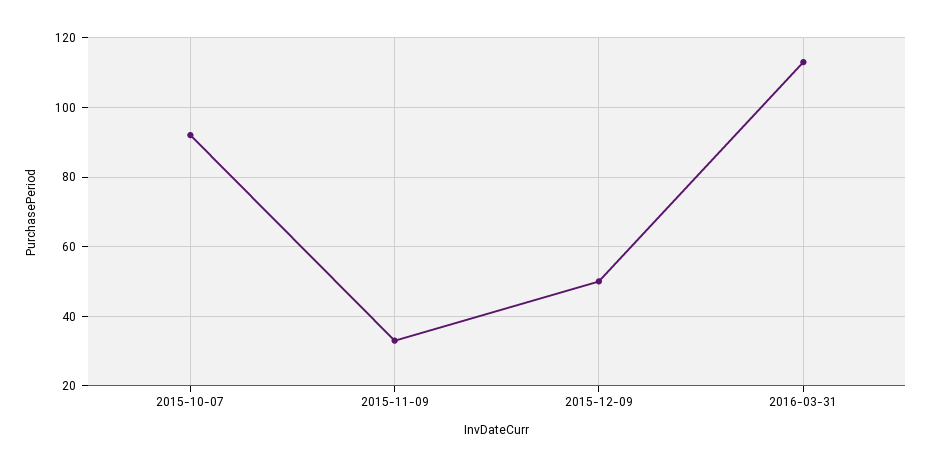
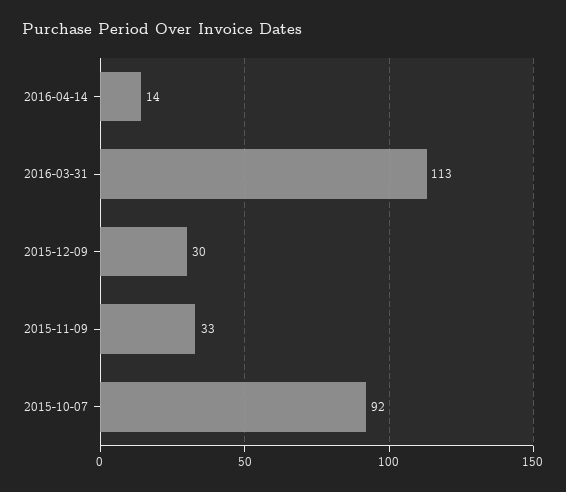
2015-12-09: 50 -> 30
2016-04-14: none -> 14

